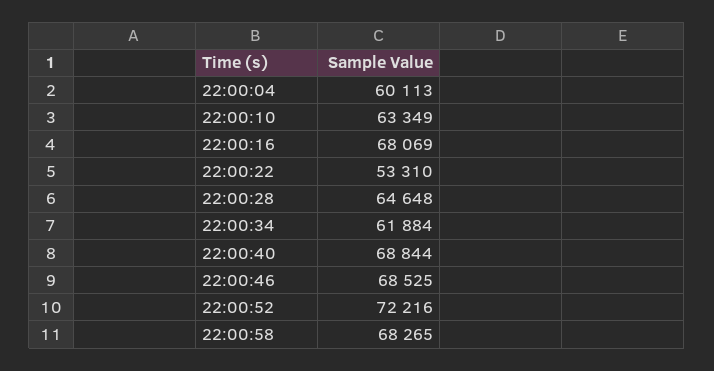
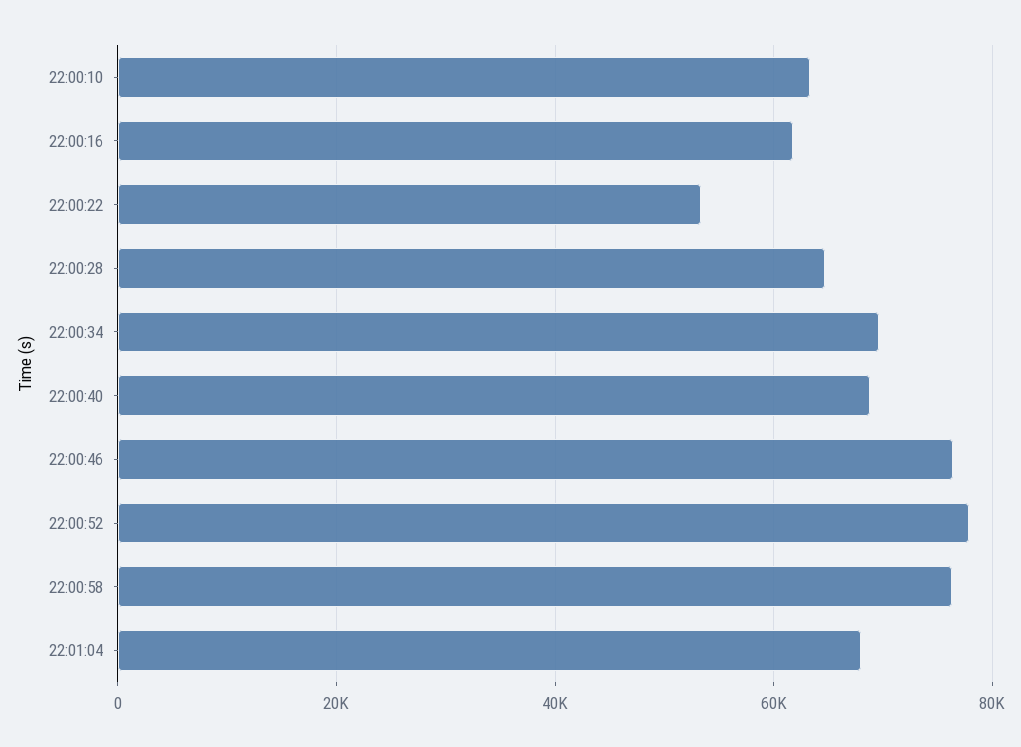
22:00:04: 60113 -> none
22:00:16: 68069 -> 62000
22:00:34: 61884 -> 70000
22:00:46: 68525 -> 76000
22:00:52: 72216 -> 78000
22:00:58: 68265 -> 76000
22:01:04: none -> 68000

